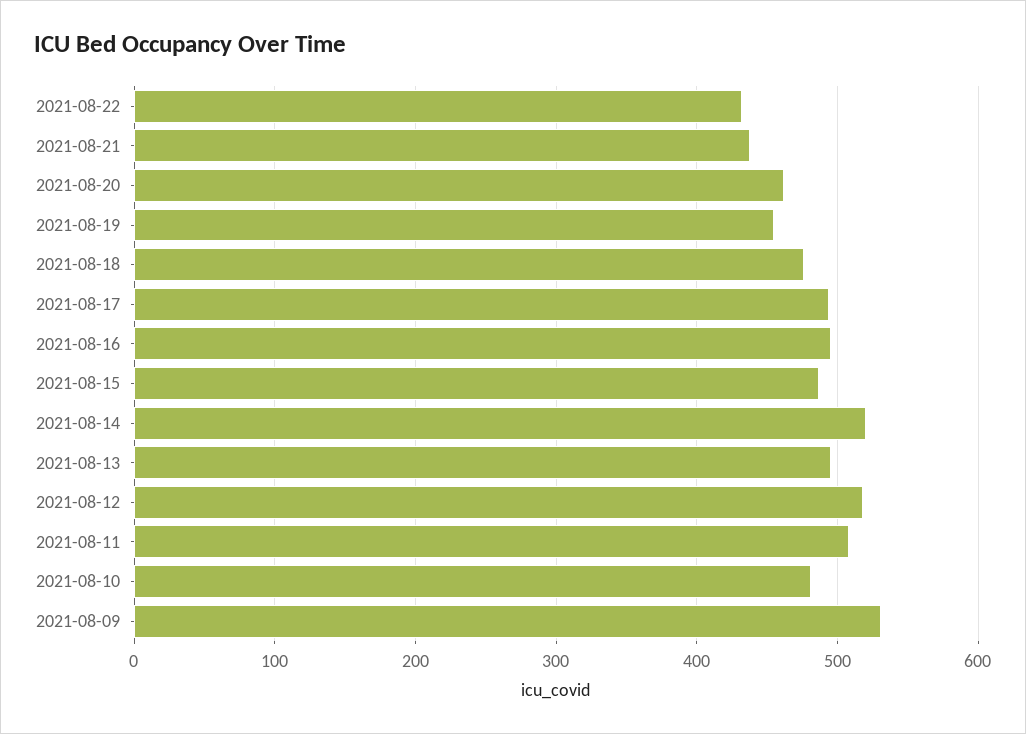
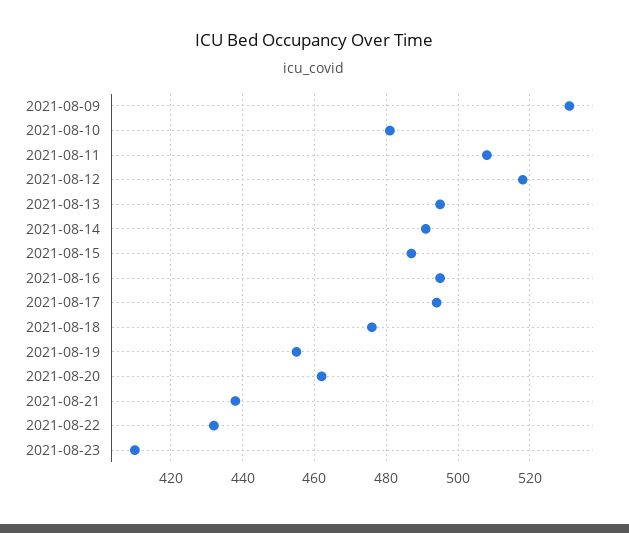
2021-08-14: 520 -> 490
2021-08-23: none -> 410

